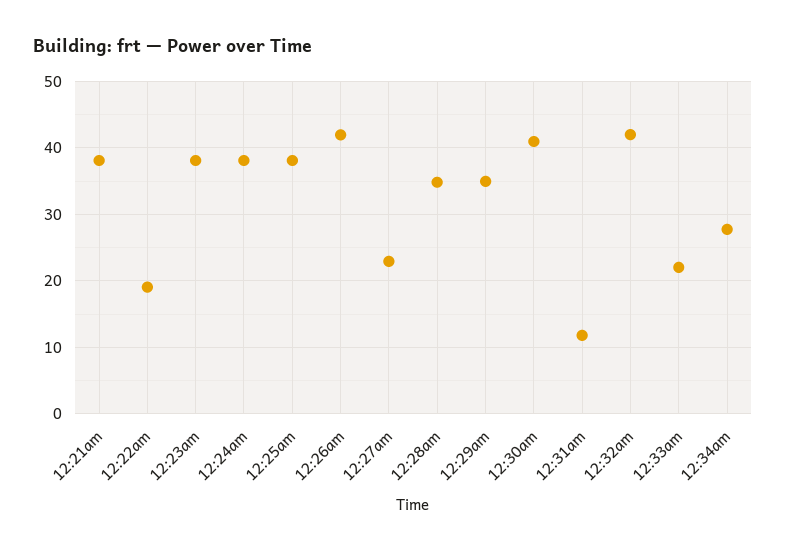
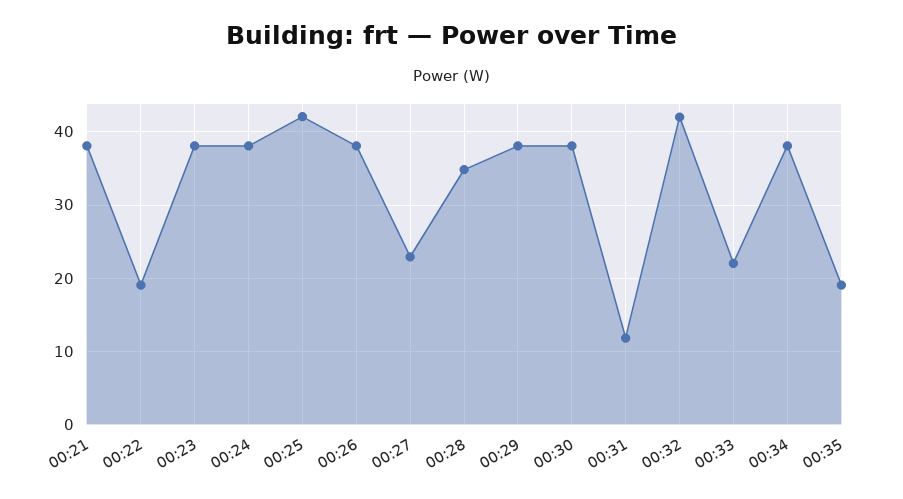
12:25am: 38 -> 42
12:26am: 42 -> 38
12:29am: 35 -> 38
12:30am: 41 -> 38
12:34am: 28 -> 38
00:35: none -> 19

